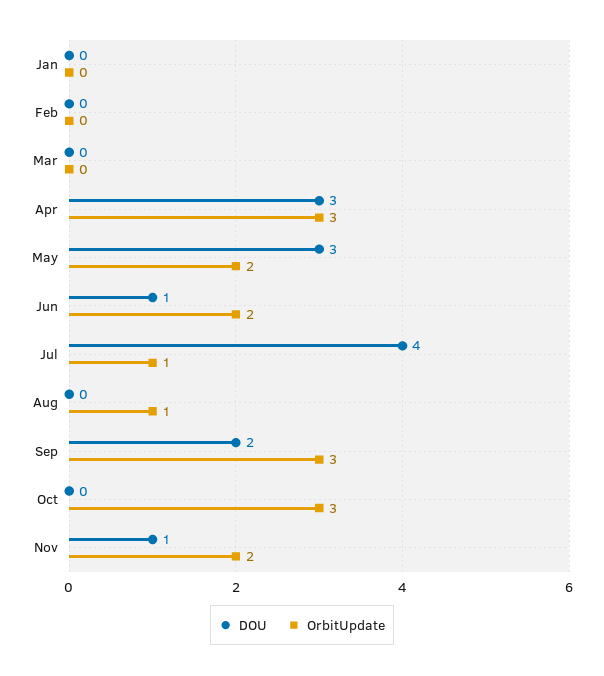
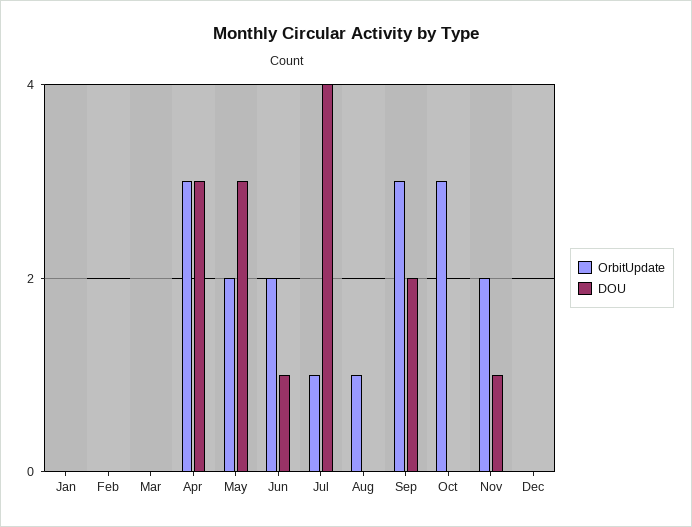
OrbitUpdate, Dec: none -> 0
DOU, Dec: none -> 0

